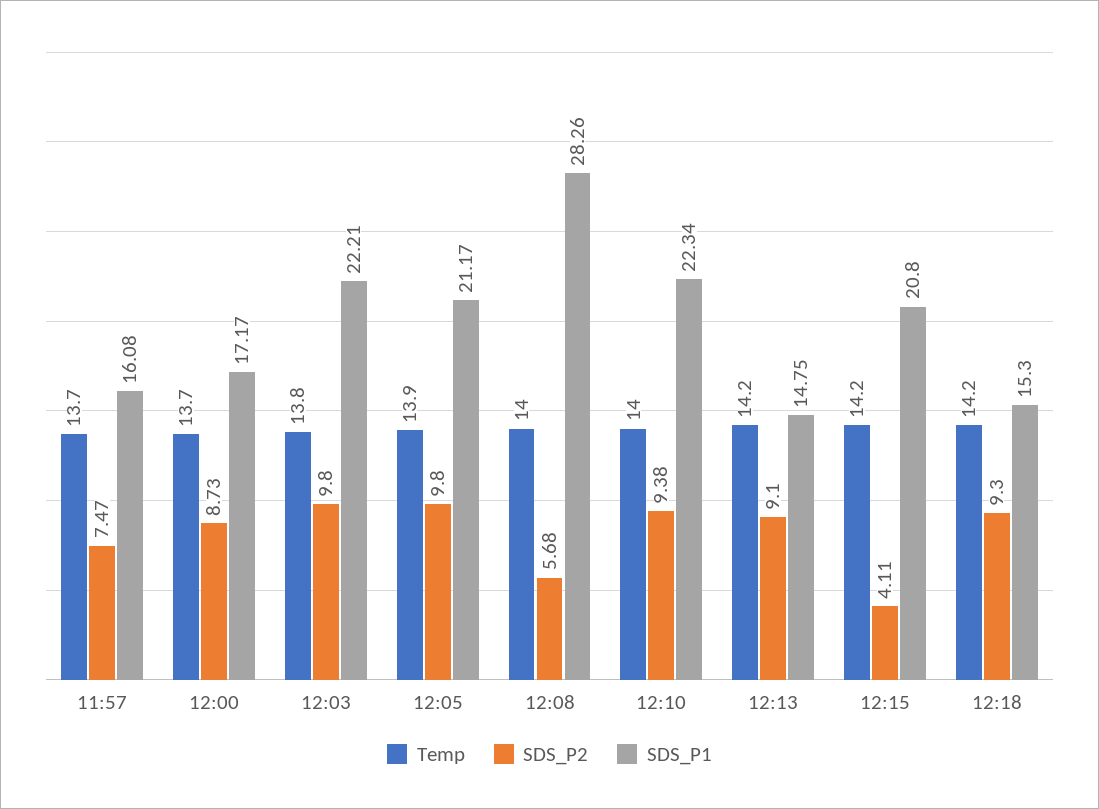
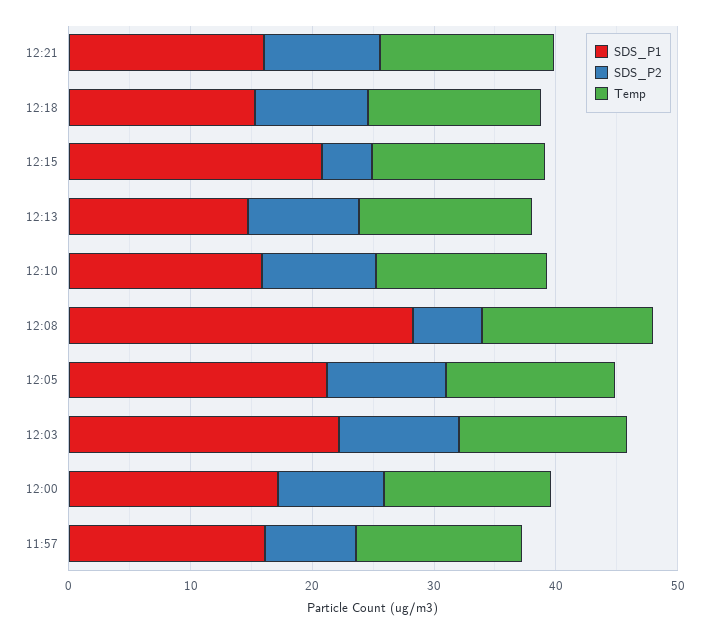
SDS_P1, 12:10: 22.34 -> 16
SDS_P1, 12:21: none -> 16
SDS_P2, 12:21: none -> 10
Temp, 12:21: none -> 14

